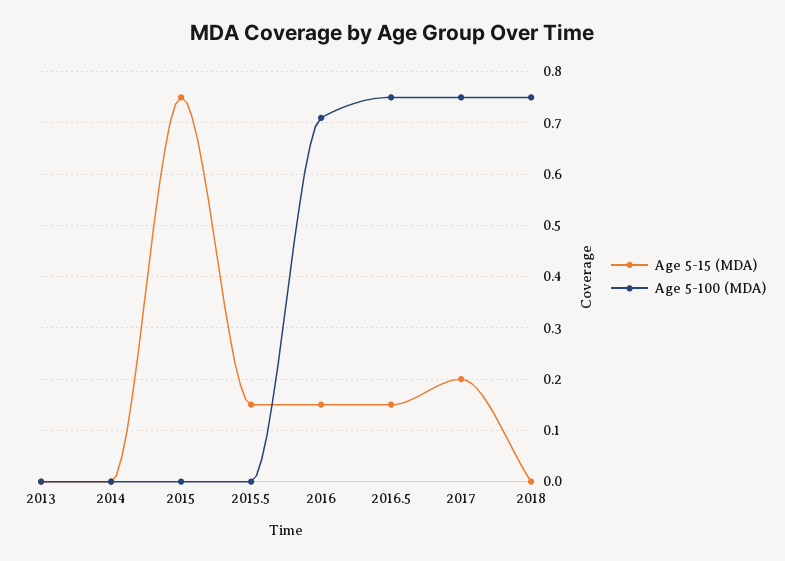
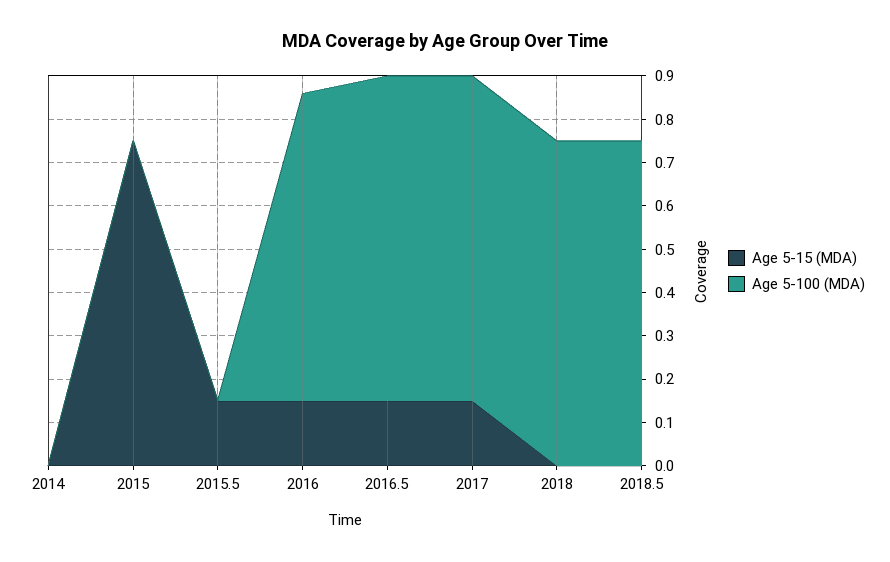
Age 5-15 (MDA), 2013: 0 -> none
Age 5-100 (MDA), 2013: 0 -> none
Age 5-15 (MDA), 2017: 0.2 -> 0.15
Age 5-15 (MDA), 2018.5: none -> 0
Age 5-100 (MDA), 2018.5: none -> 0.75

